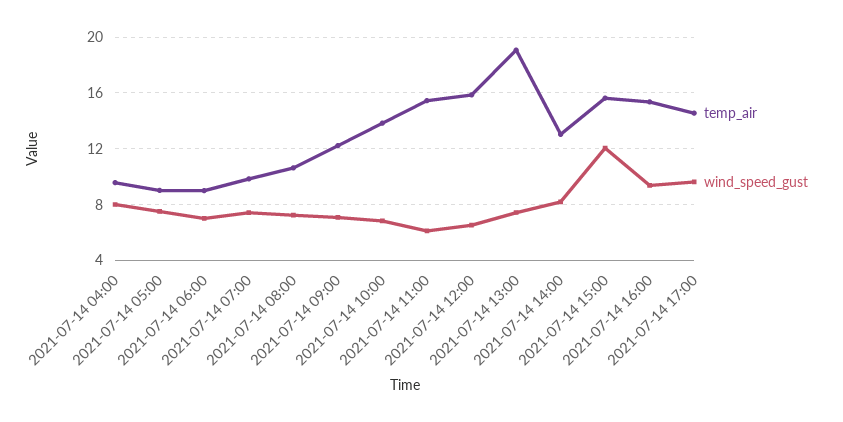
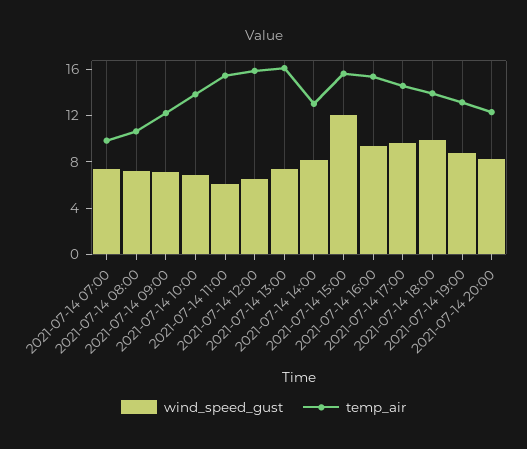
temp_air, 2021-07-14 04:00: 9.5 -> none
wind_speed_gust, 2021-07-14 04:00: 8 -> none
temp_air, 2021-07-14 05:00: 9 -> none
wind_speed_gust, 2021-07-14 05:00: 7.5 -> none
temp_air, 2021-07-14 06:00: 9 -> none
wind_speed_gust, 2021-07-14 06:00: 7 -> none
temp_air, 2021-07-14 13:00: 19 -> 16
wind_speed_gust, 2021-07-14 18:00: none -> 10
temp_air, 2021-07-14 18:00: none -> 14
wind_speed_gust, 2021-07-14 19:00: none -> 9
temp_air, 2021-07-14 19:00: none -> 13
wind_speed_gust, 2021-07-14 20:00: none -> 8
temp_air, 2021-07-14 20:00: none -> 12

